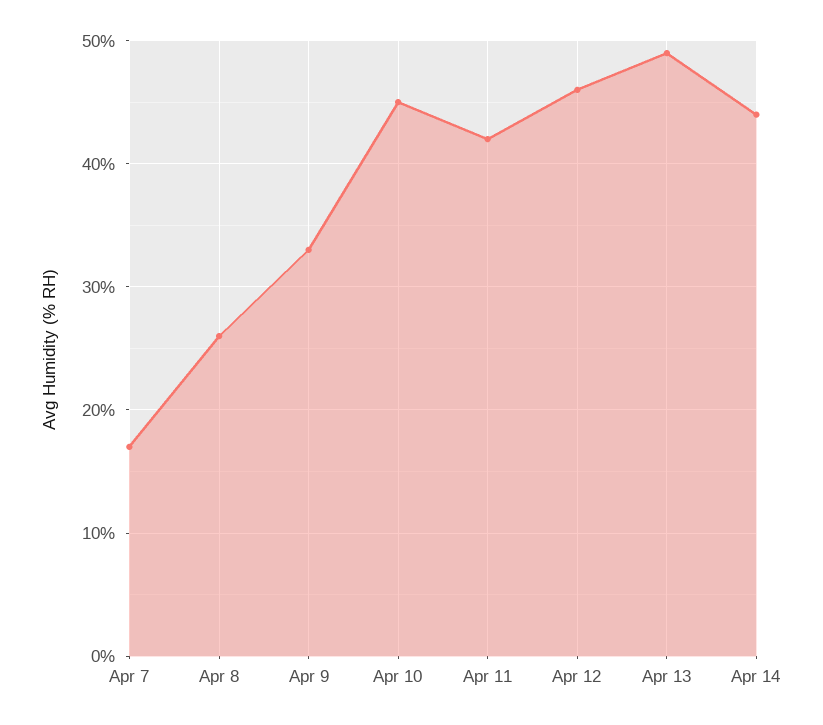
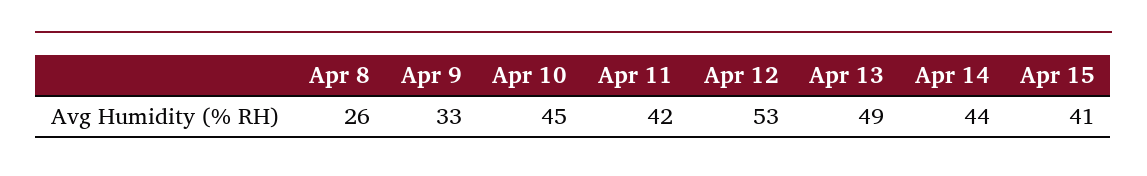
Apr 7: 17 -> none
Apr 12: 46 -> 53
Apr 15: none -> 41

